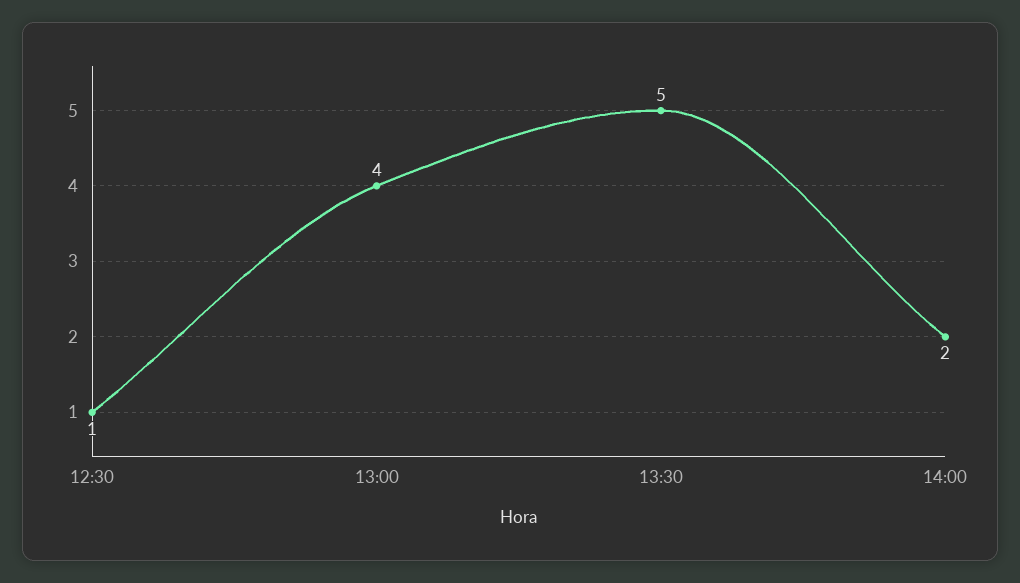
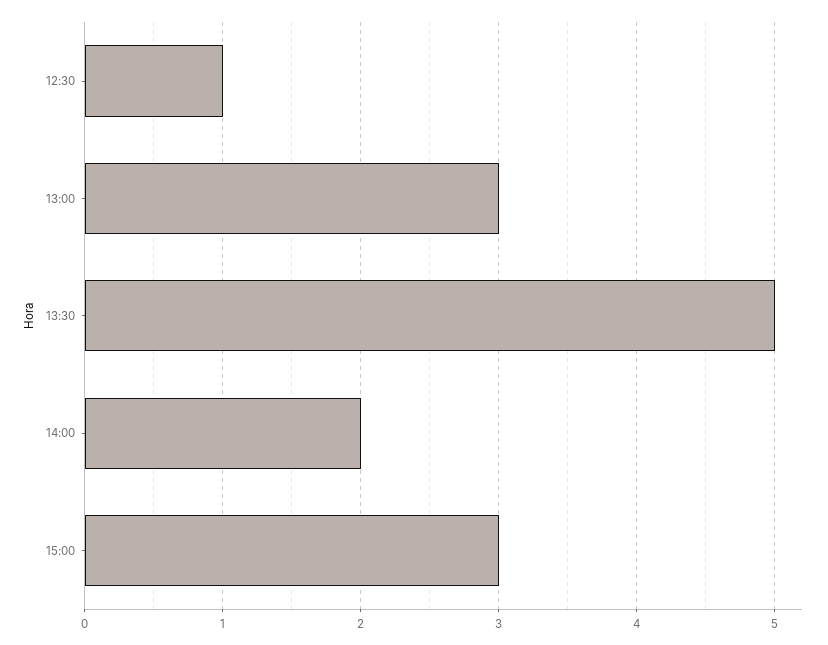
13:00: 4 -> 3
15:00: none -> 3

